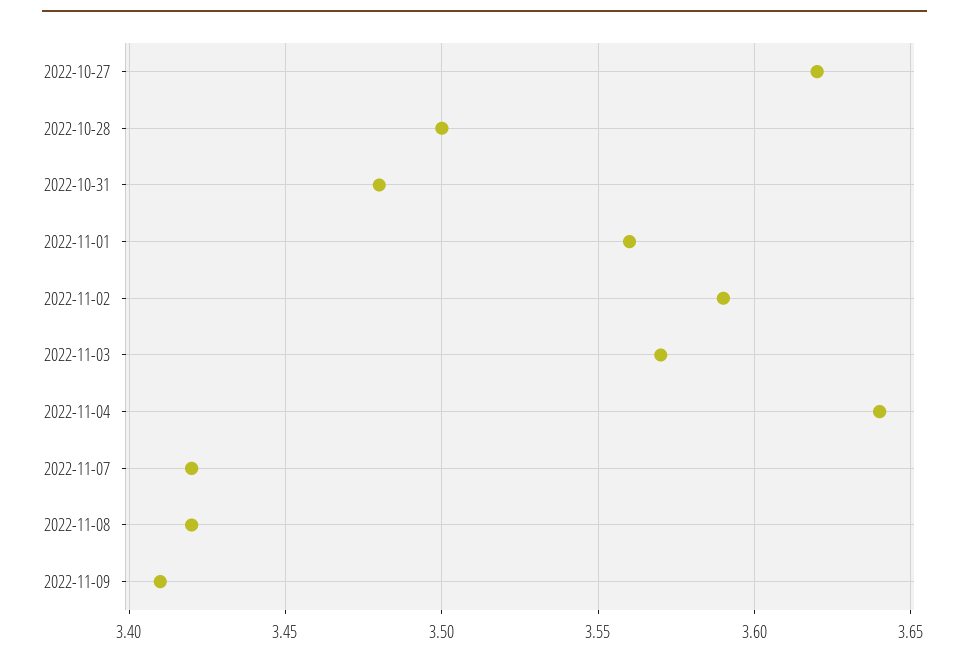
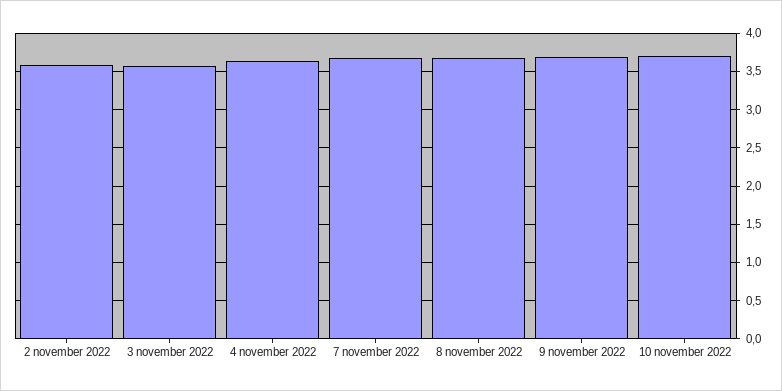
2022-10-27: 3.62 -> none
2022-10-28: 3.5 -> none
2022-10-31: 3.48 -> none
2022-11-01: 3.56 -> none
2022-11-07: 3.42 -> 3.7
2022-11-08: 3.42 -> 3.7
2022-11-09: 3.41 -> 3.7
10 november 2022: none -> 3.7

